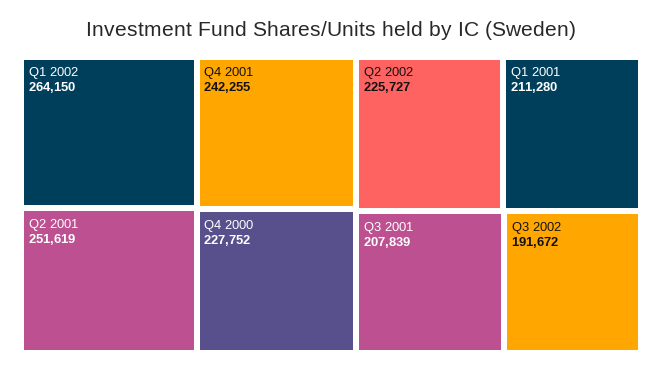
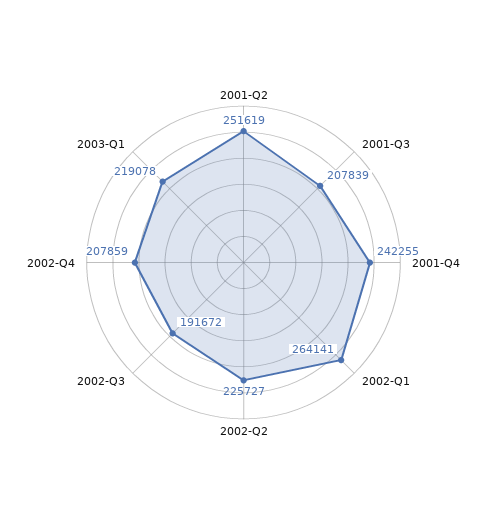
Q1 2002: 264150 -> 264141
Q4 2000: 227752 -> none
Q1 2001: 211280 -> none
2002-Q4: none -> 207859
2003-Q1: none -> 219078

